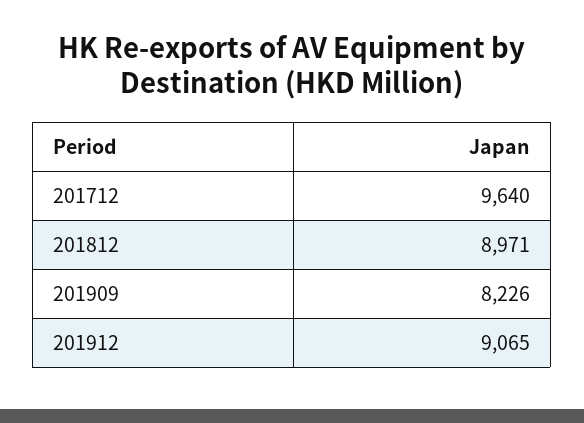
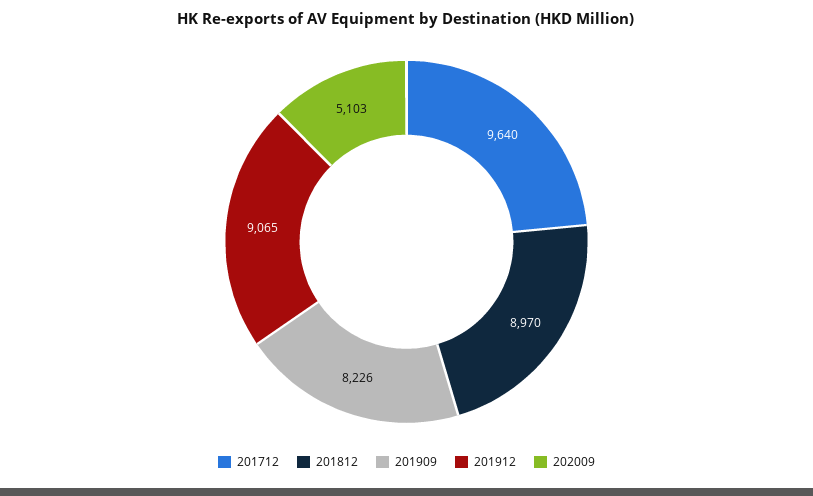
201812: 8971 -> 8970
202009: none -> 5103

